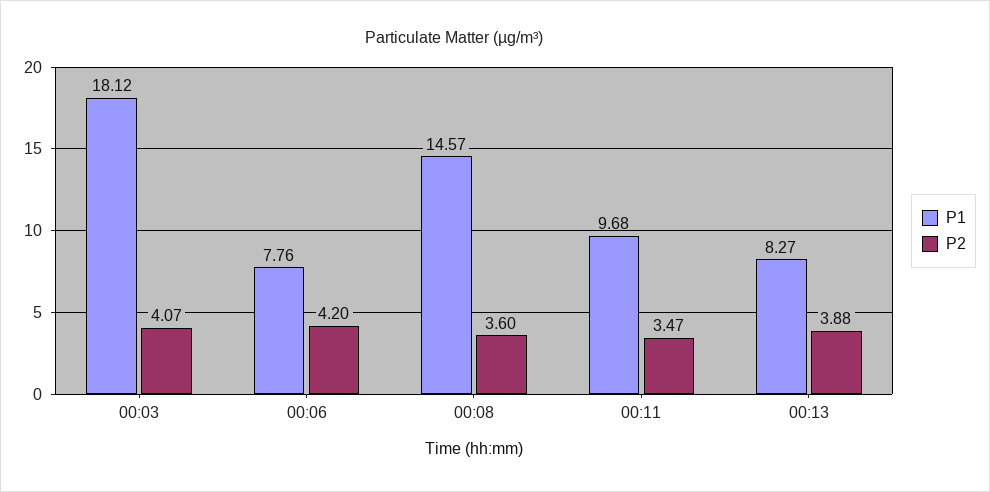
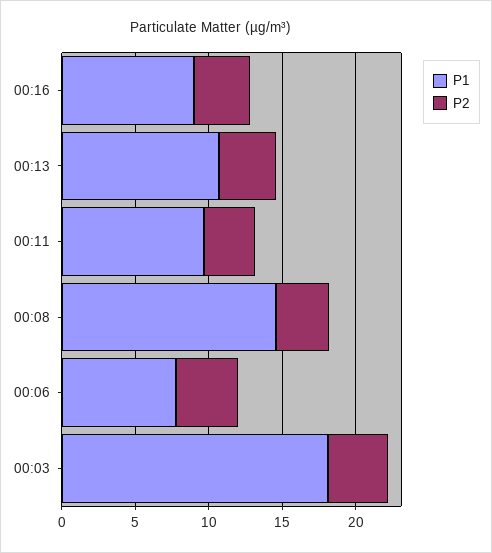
P1, 00:13: 8.27 -> 11
P1, 00:16: none -> 9
P2, 00:16: none -> 4

